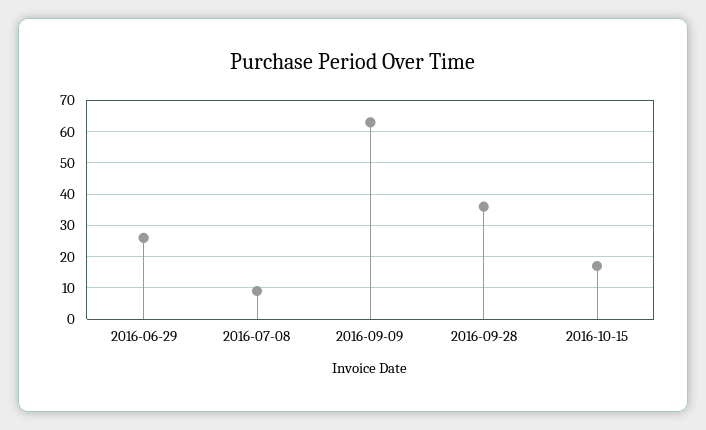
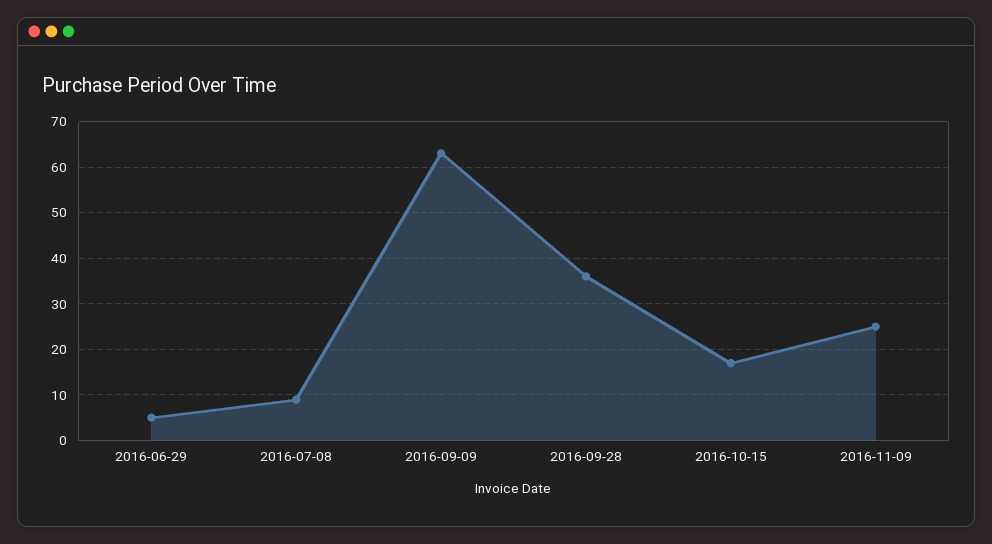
2016-06-29: 25 -> 5
2016-11-09: none -> 25

